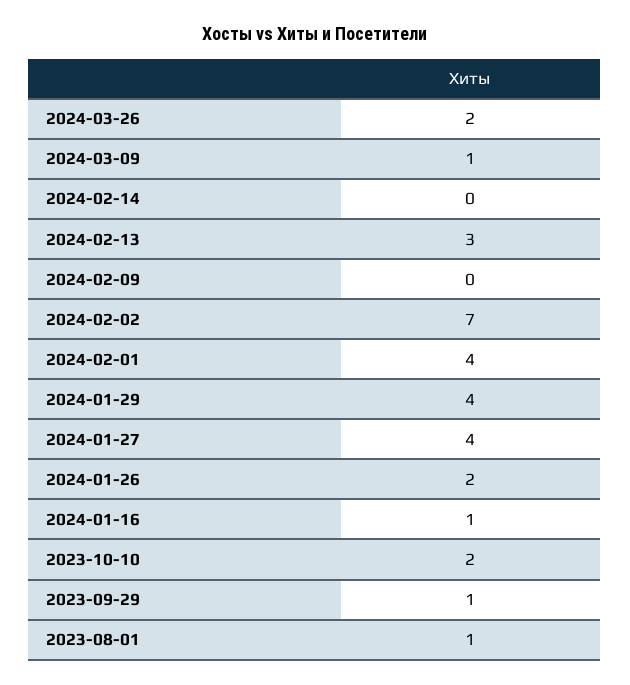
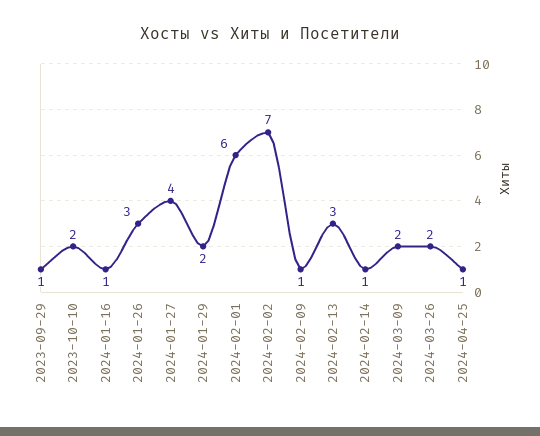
2024-03-09: 1 -> 2
2024-02-14: 0 -> 1
2024-02-09: 0 -> 1
2024-02-01: 4 -> 6
2024-01-29: 4 -> 2
2024-01-26: 2 -> 3
2023-08-01: 1 -> none
2024-04-25: none -> 1

